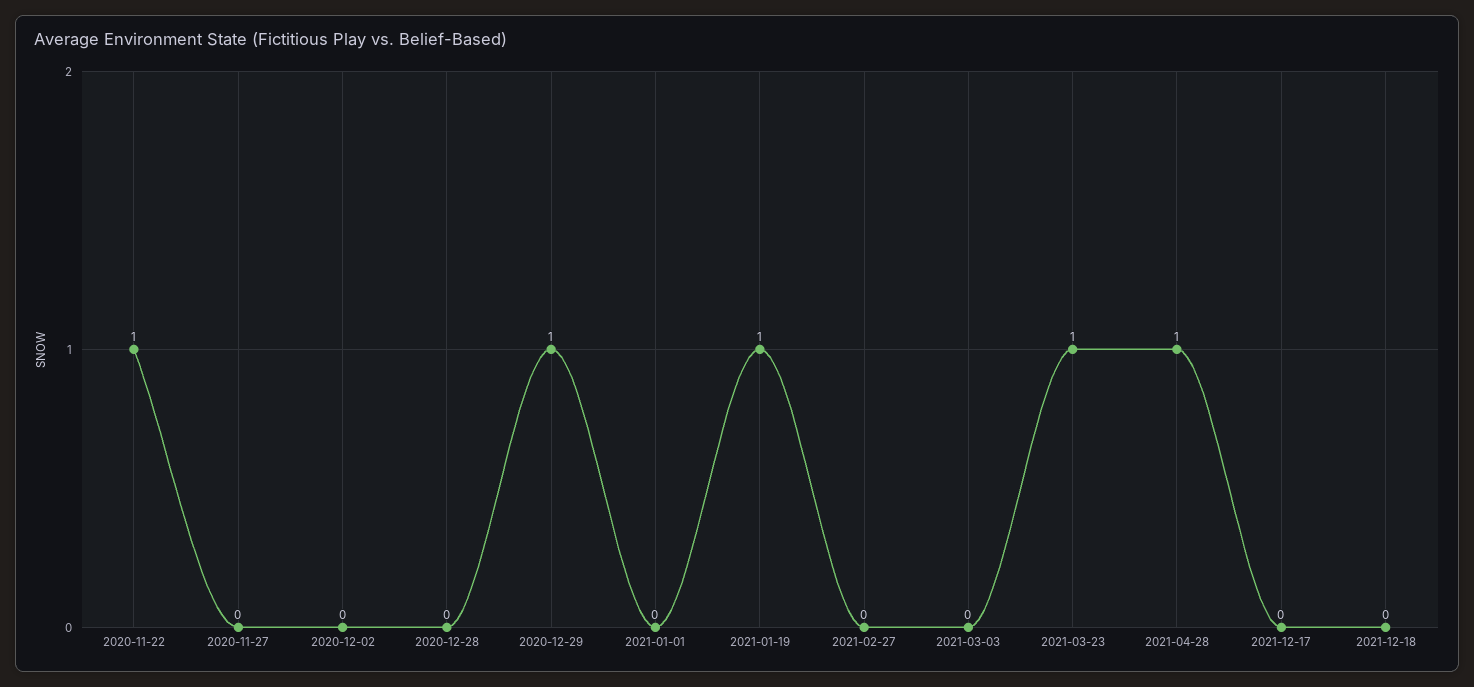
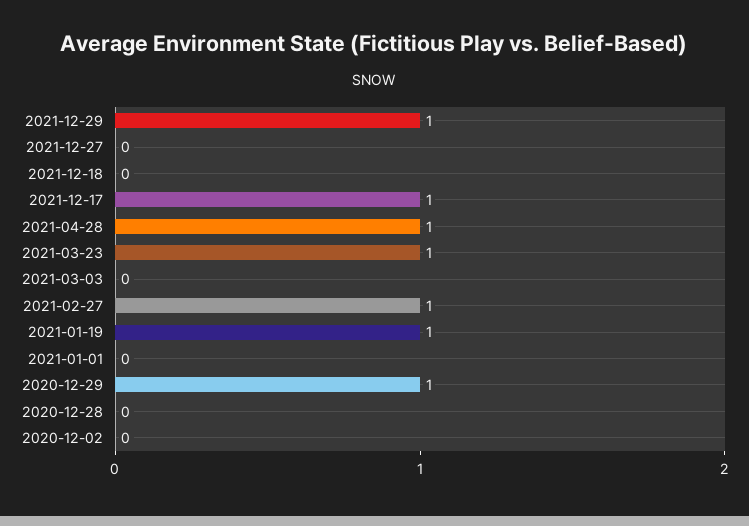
2020-11-22: 1 -> none
2020-11-27: 0 -> none
2021-02-27: 0 -> 1
2021-12-17: 0 -> 1
2021-12-29: none -> 1
2021-12-27: none -> 0

